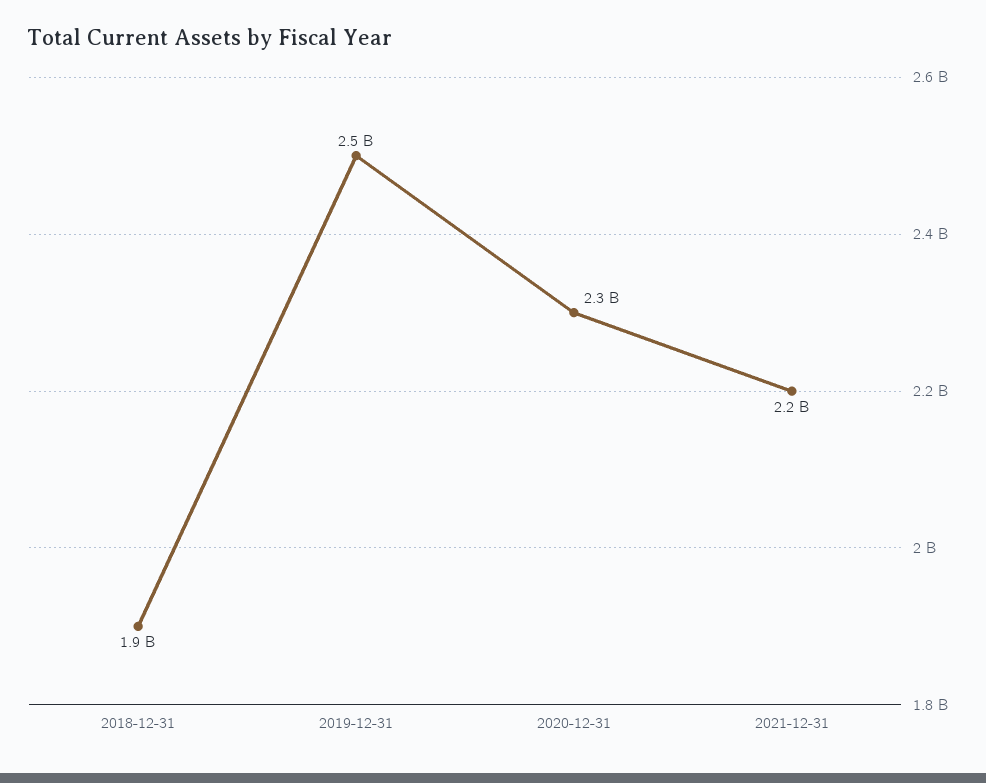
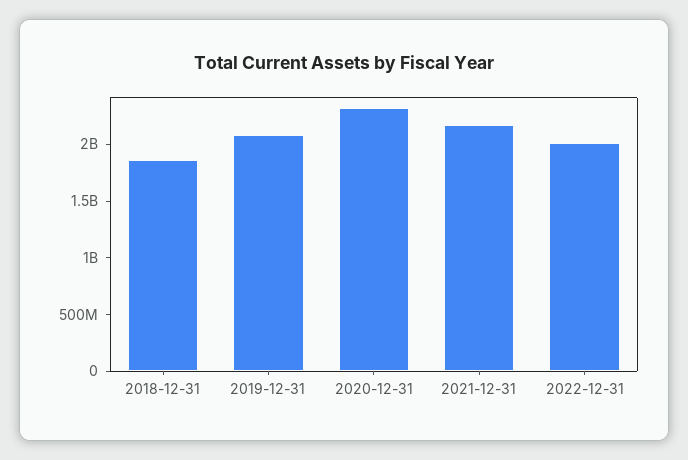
2019-12-31: 2500000000 -> 2100000000
2022-12-31: none -> 2000000000

